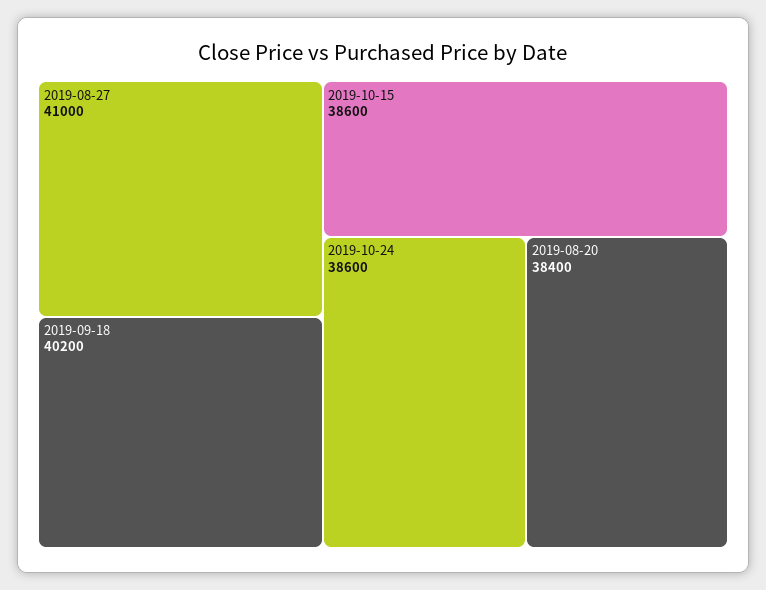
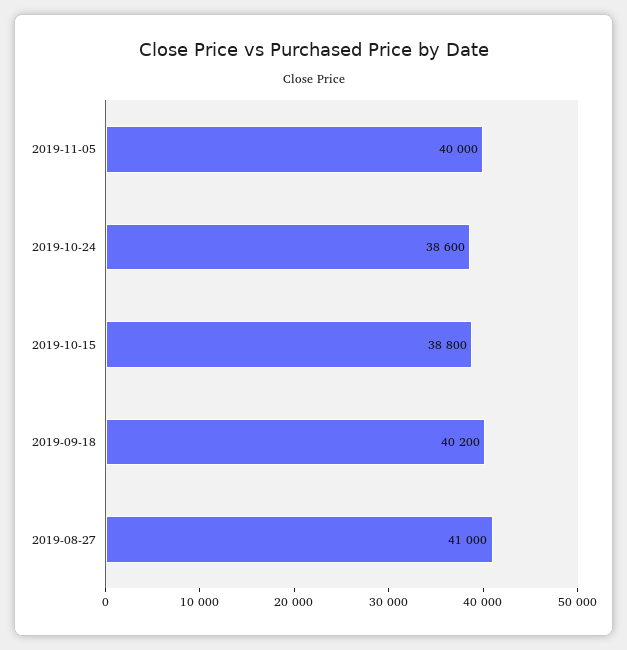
2019-10-15: 38600 -> 38800
2019-08-20: 38400 -> none
2019-11-05: none -> 40000

